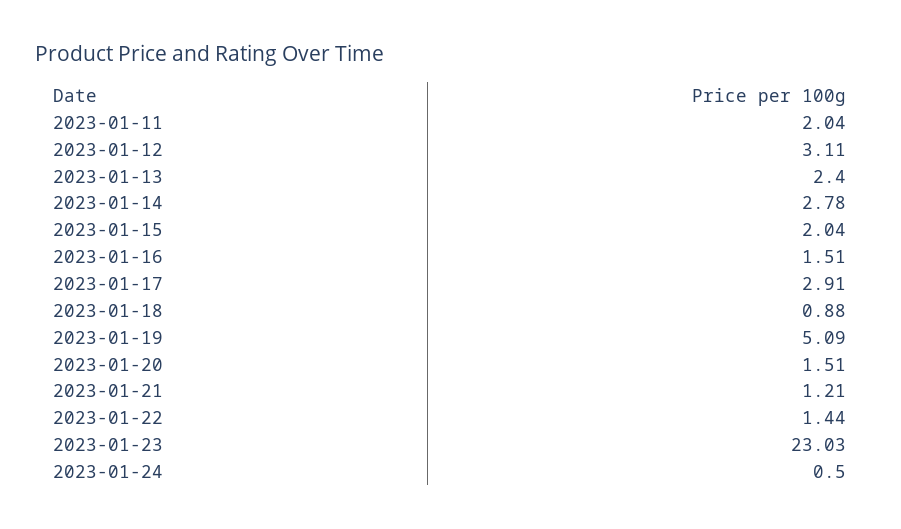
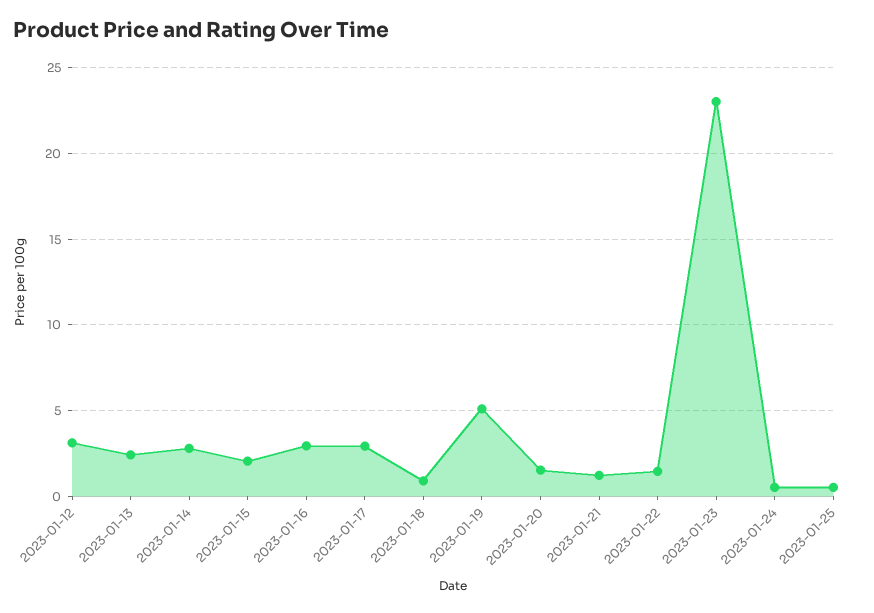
2023-01-11: 2.04 -> none
2023-01-16: 1.51 -> 3
2023-01-25: none -> 0.5

